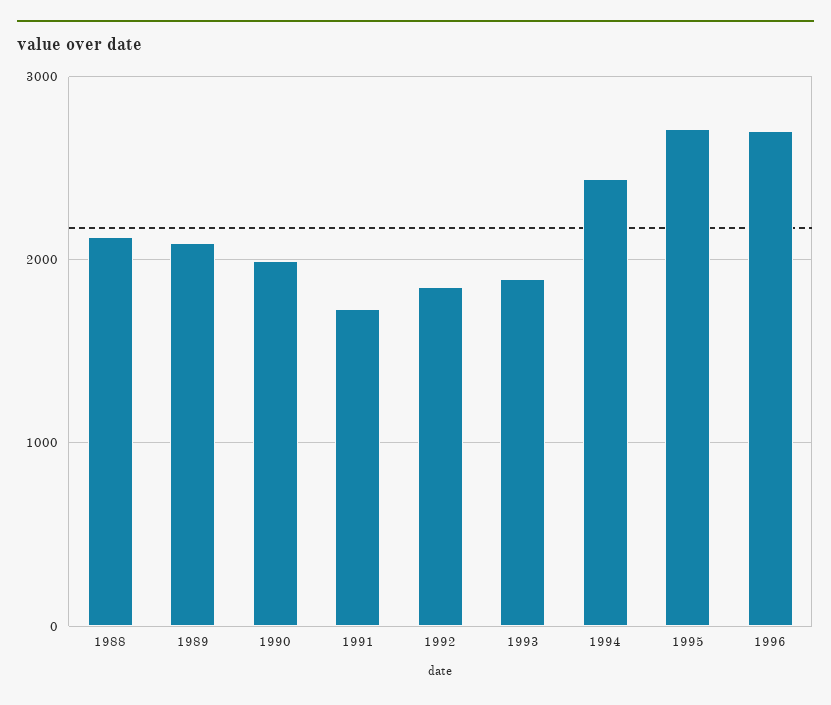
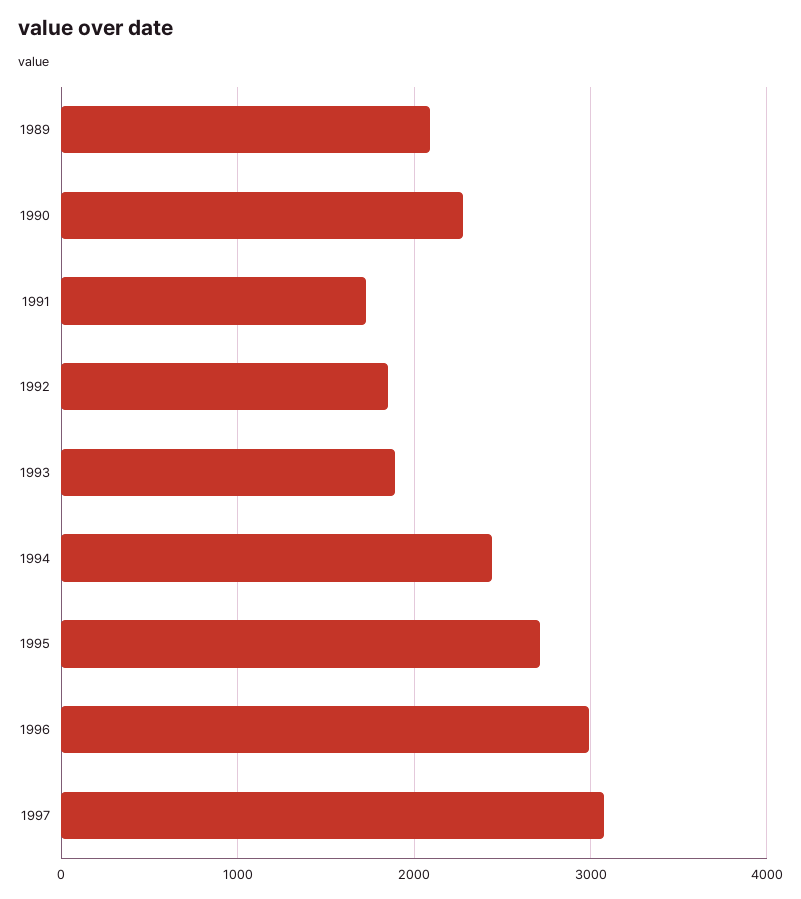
1988: 2100 -> none
1990: 2000 -> 2300
1996: 2700 -> 3000
1997: none -> 3100

